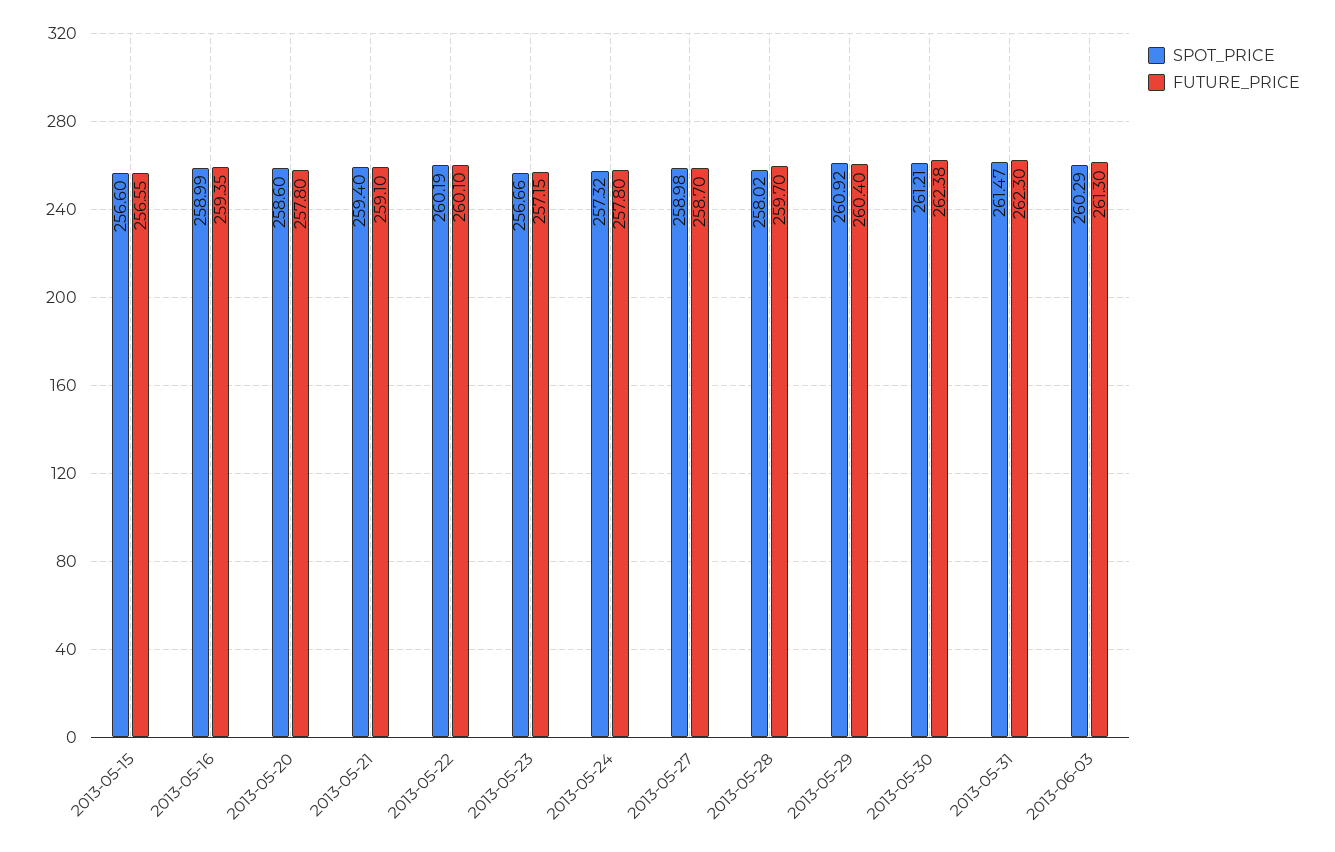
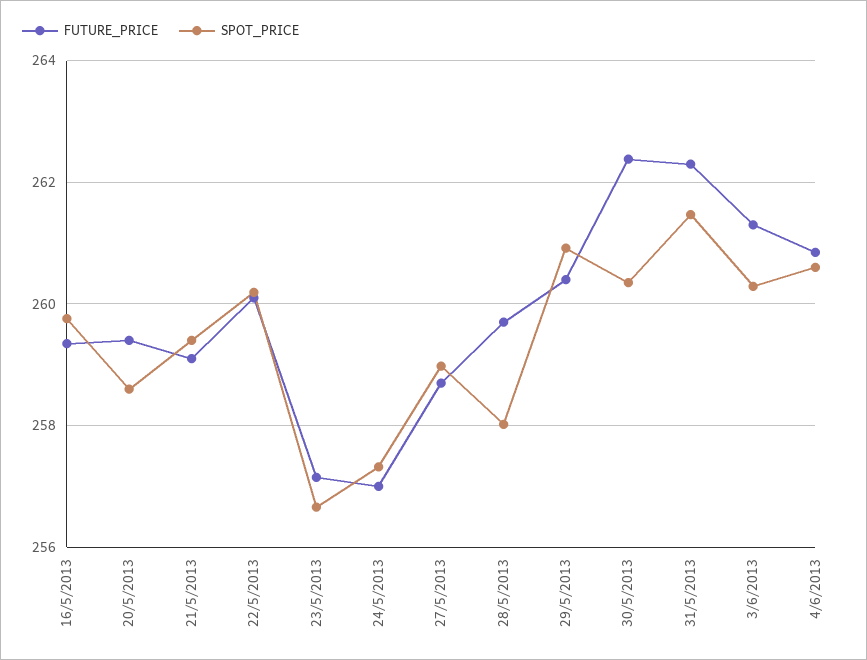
SPOT_PRICE, 2013-05-15: 256.6 -> none
FUTURE_PRICE, 2013-05-15: 256.55 -> none
SPOT_PRICE, 2013-05-16: 258.99 -> 259.8
FUTURE_PRICE, 2013-05-20: 257.8 -> 259.4
FUTURE_PRICE, 2013-05-24: 257.8 -> 257
SPOT_PRICE, 2013-05-30: 261.21 -> 260.4
FUTURE_PRICE, 4/6/2013: none -> 260.8
SPOT_PRICE, 4/6/2013: none -> 260.6

